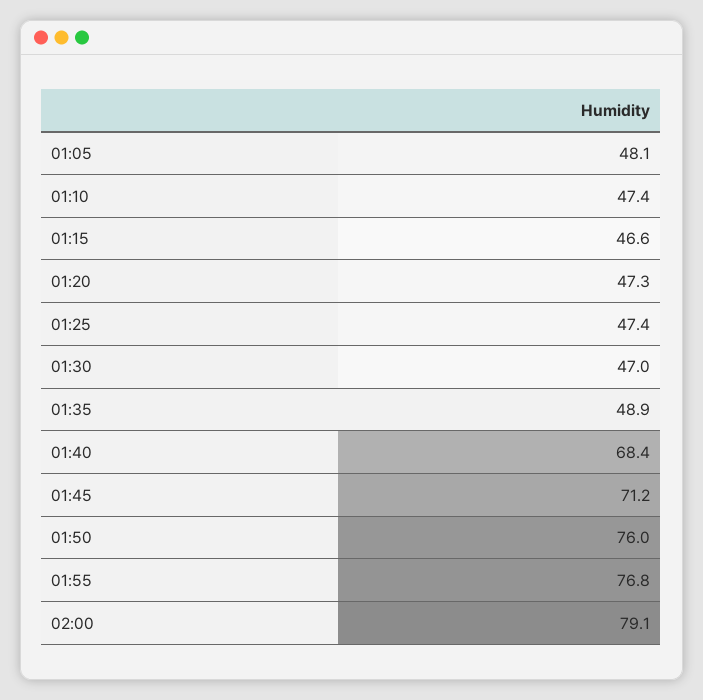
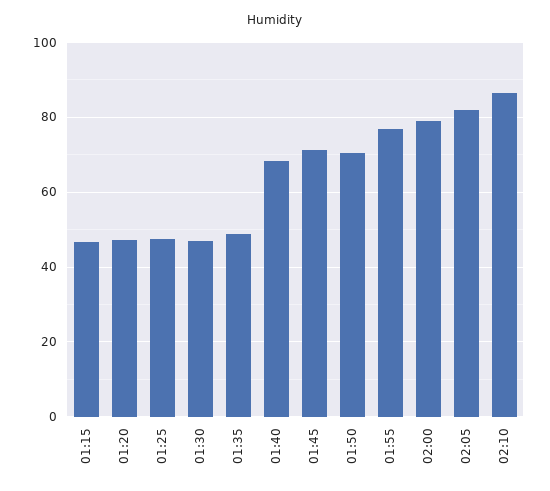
01:05: 48.1 -> none
01:10: 47.4 -> none
01:50: 76 -> 70
02:05: none -> 82
02:10: none -> 86

